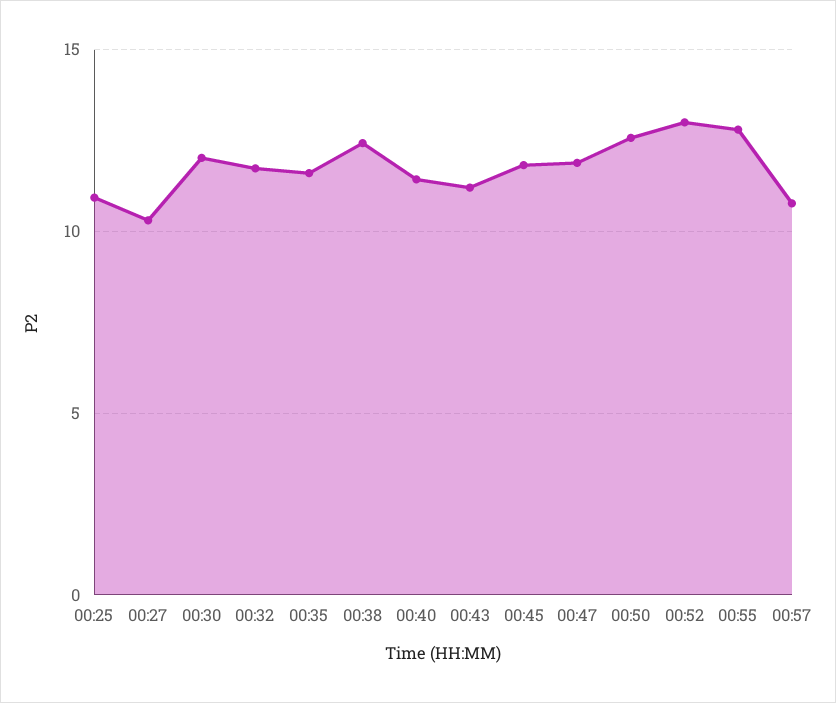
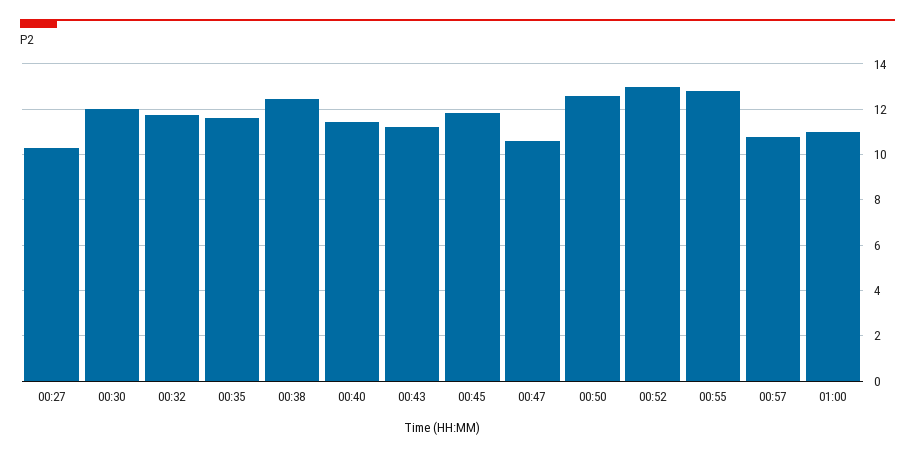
00:25: 11 -> none
00:47: 12 -> 10.5
01:00: none -> 11

